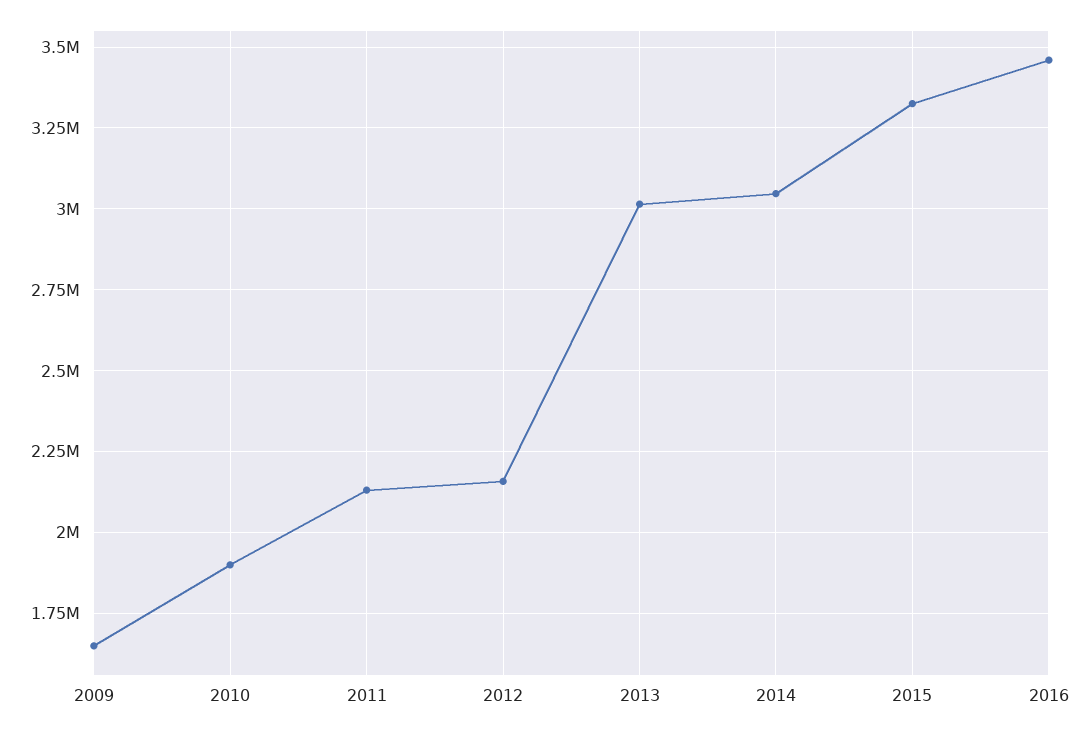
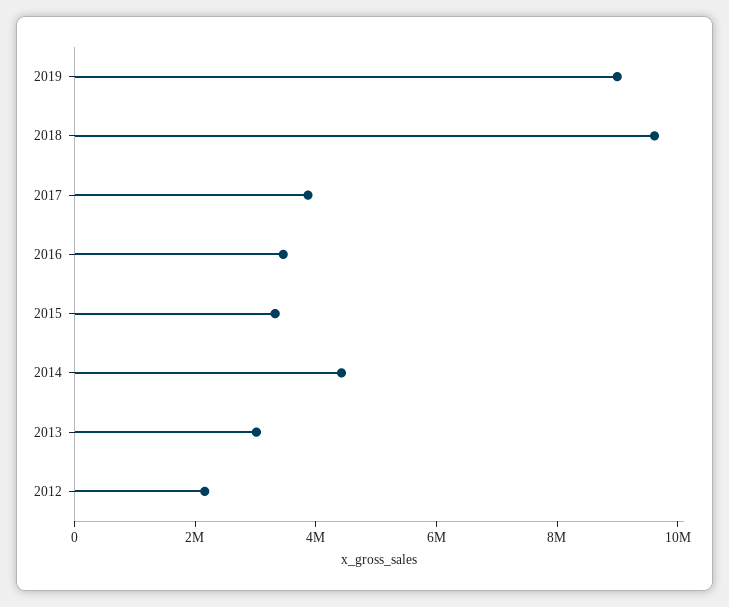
2009: 1650000 -> none
2010: 1900000 -> none
2011: 2125000 -> none
2014: 3050000 -> 4500000
2019: none -> 9000000
2018: none -> 9500000
2017: none -> 4000000

